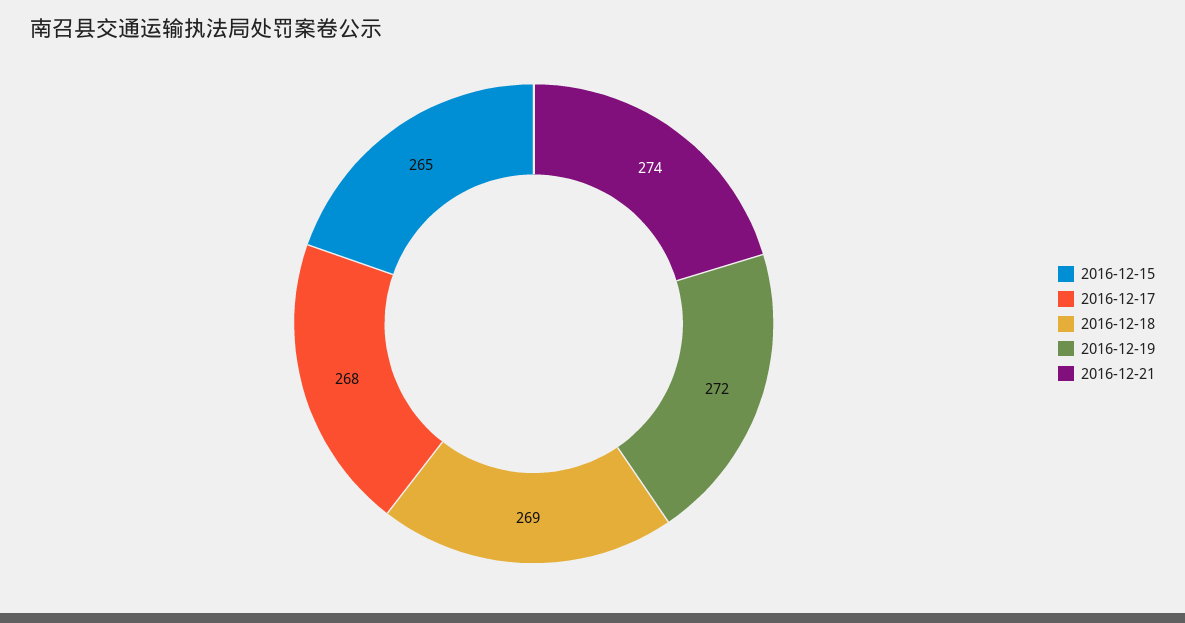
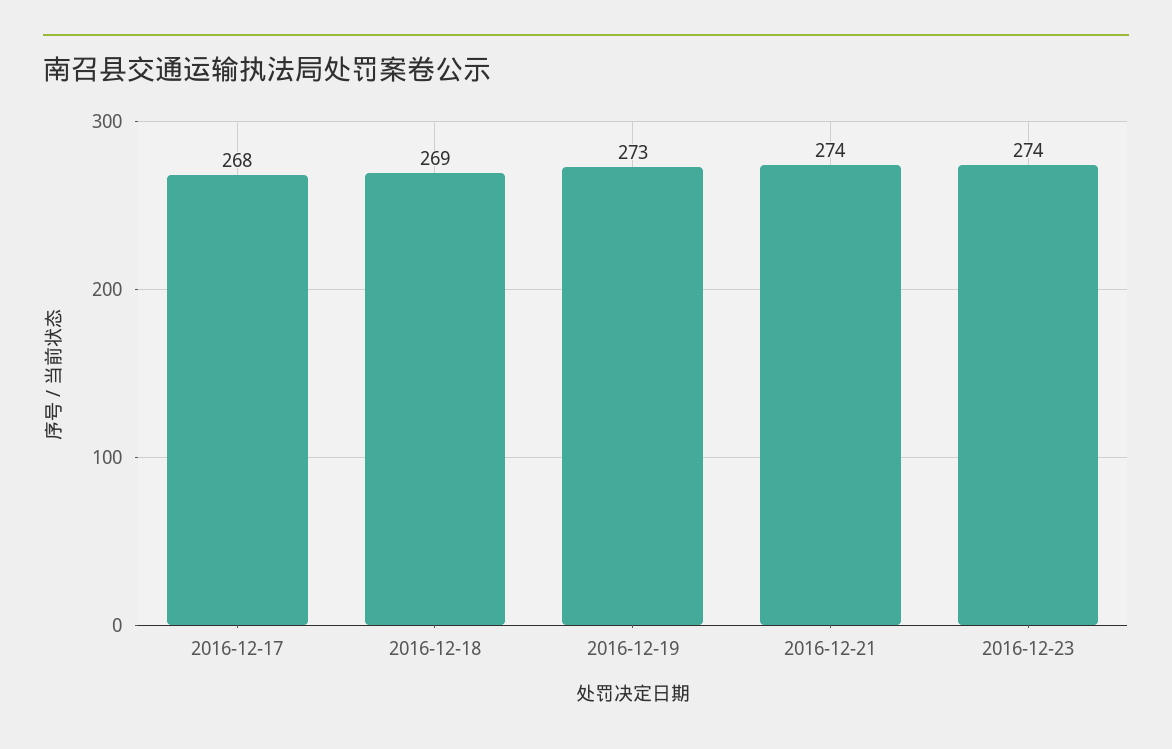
2016-12-15: 265 -> none
2016-12-19: 272 -> 273
2016-12-23: none -> 274

